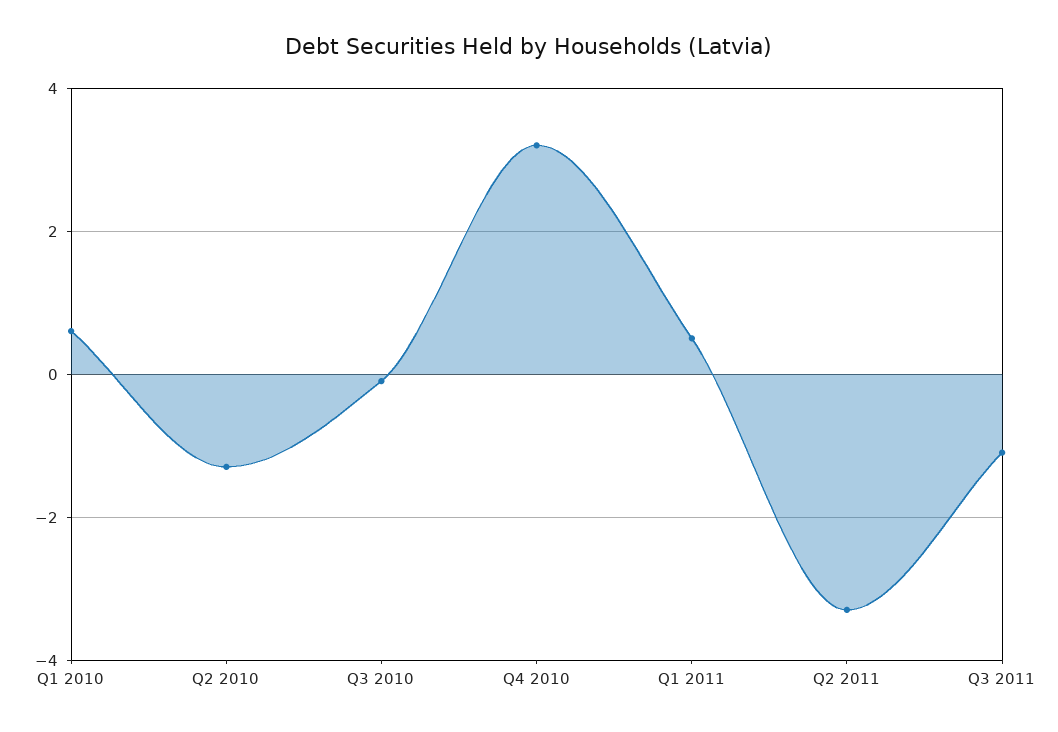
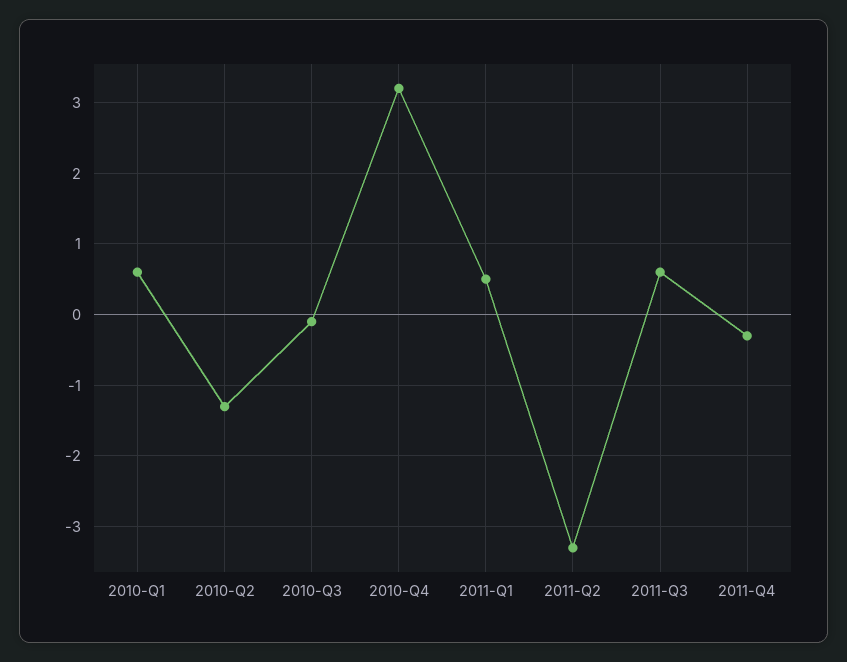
Q3 2011: -1 -> 0.6
2011-Q4: none -> -0.3

